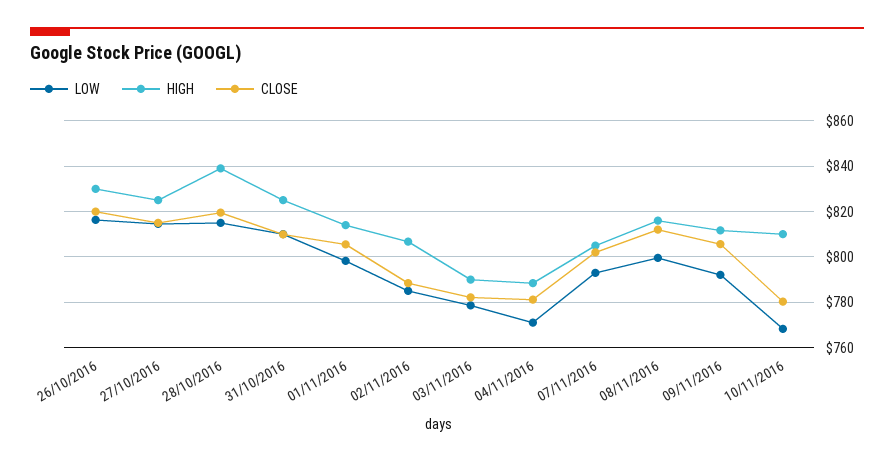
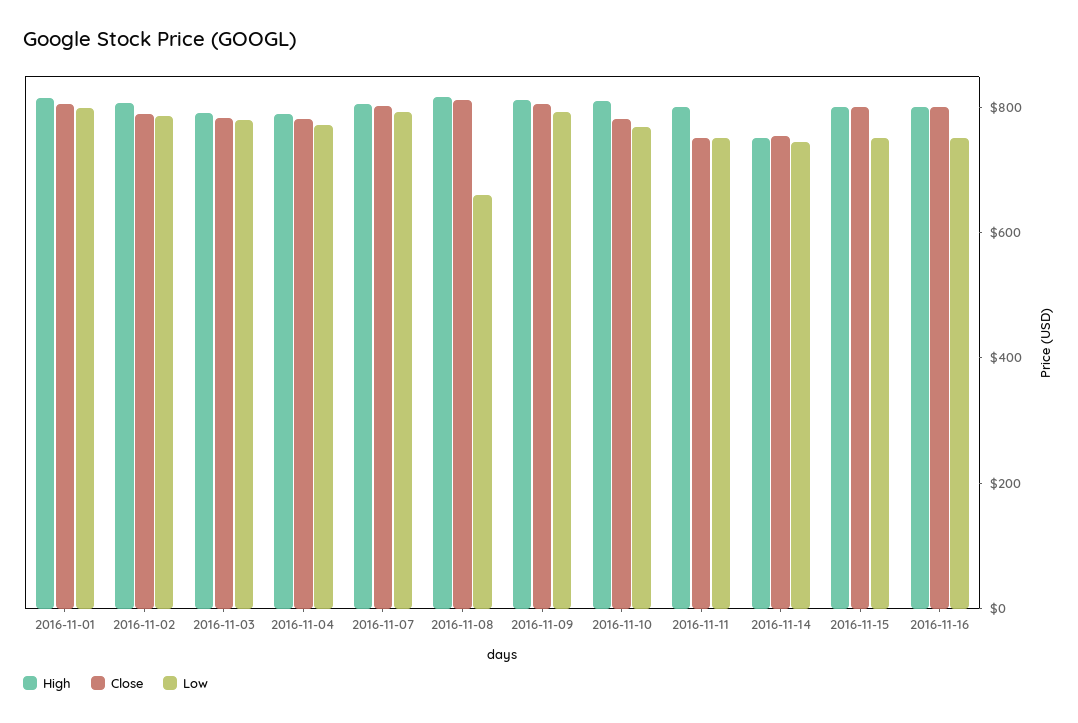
LOW, 26/10/2016: 815 -> none
HIGH, 26/10/2016: 830 -> none
CLOSE, 26/10/2016: 820 -> none
LOW, 27/10/2016: 815 -> none
HIGH, 27/10/2016: 825 -> none
CLOSE, 27/10/2016: 815 -> none
LOW, 28/10/2016: 815 -> none
HIGH, 28/10/2016: 840 -> none
CLOSE, 28/10/2016: 820 -> none
LOW, 31/10/2016: 810 -> none
HIGH, 31/10/2016: 825 -> none
CLOSE, 31/10/2016: 810 -> none
LOW, 08/11/2016: 800 -> 650
HIGH, 2016-11-11: none -> 800
CLOSE, 2016-11-11: none -> 750
LOW, 2016-11-11: none -> 750
HIGH, 2016-11-14: none -> 750
CLOSE, 2016-11-14: none -> 750
LOW, 2016-11-14: none -> 750
HIGH, 2016-11-15: none -> 800
CLOSE, 2016-11-15: none -> 800
LOW, 2016-11-15: none -> 750
HIGH, 2016-11-16: none -> 800
CLOSE, 2016-11-16: none -> 800
LOW, 2016-11-16: none -> 750

